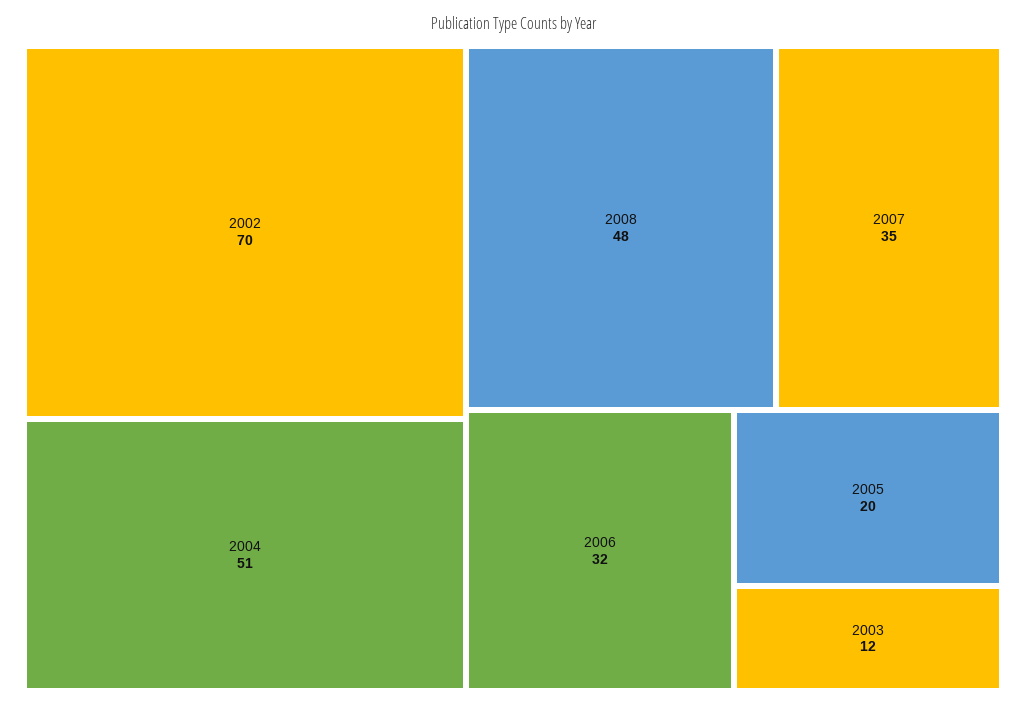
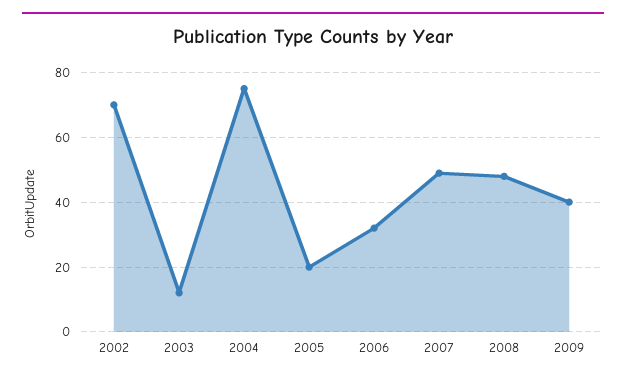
2004: 51 -> 75
2007: 35 -> 50
2009: none -> 40

